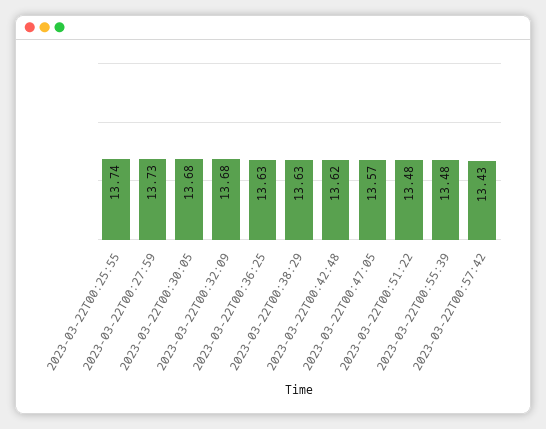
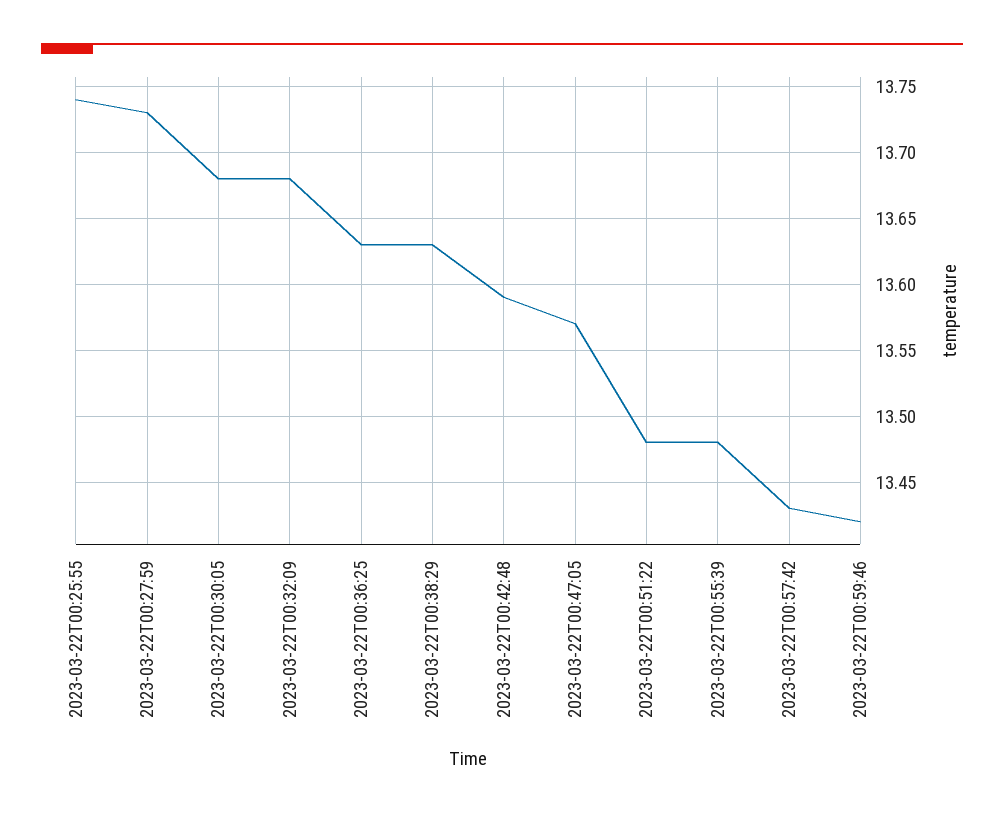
2023-03-22T00:42:48: 13.62 -> 13.59
2023-03-22T00:59:46: none -> 13.42

